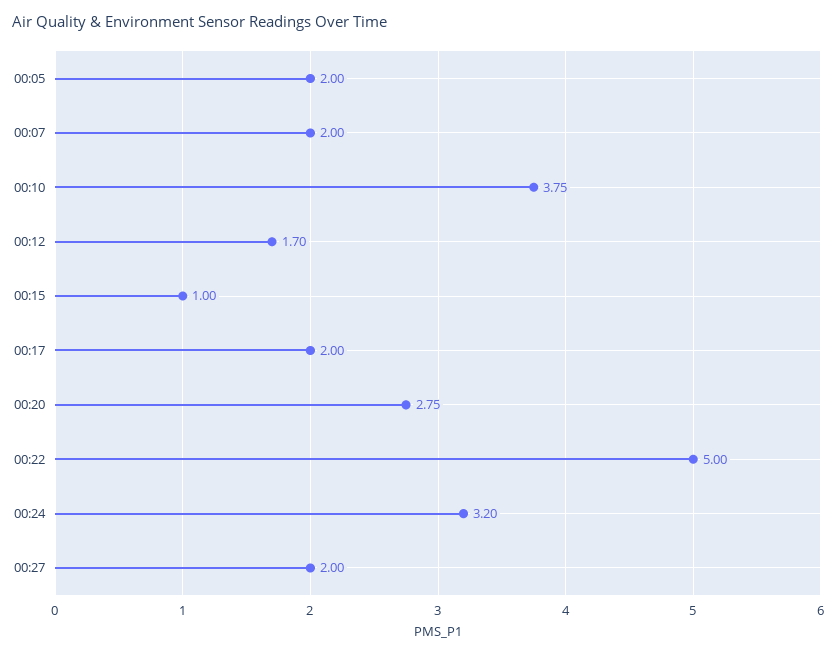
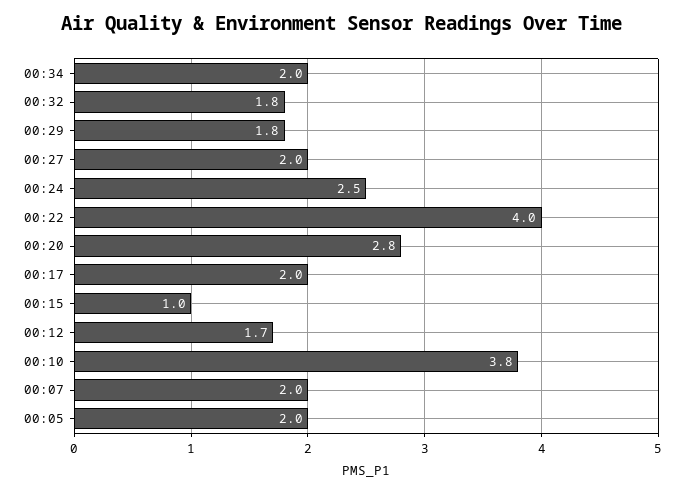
00:22: 5 -> 4
00:24: 3.2 -> 2.5
00:34: none -> 2
00:32: none -> 1.8
00:29: none -> 1.8

